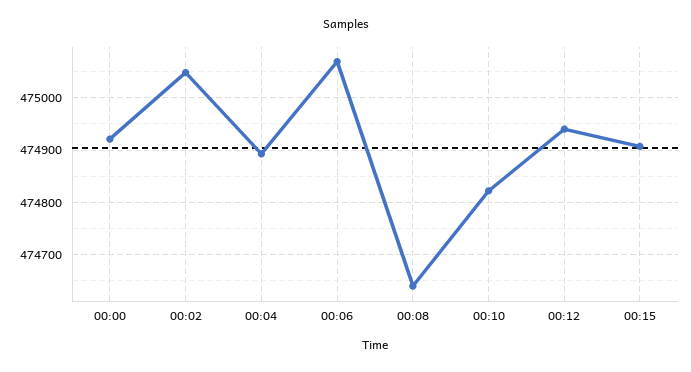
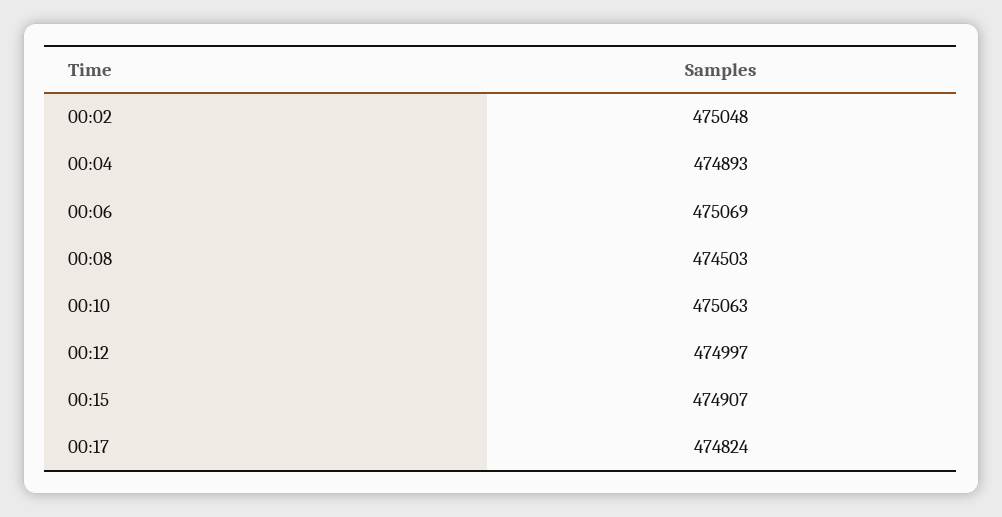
00:00: 474920 -> none
00:08: 474640 -> 474503
00:10: 474820 -> 475063
00:12: 474940 -> 474997
00:17: none -> 474824

